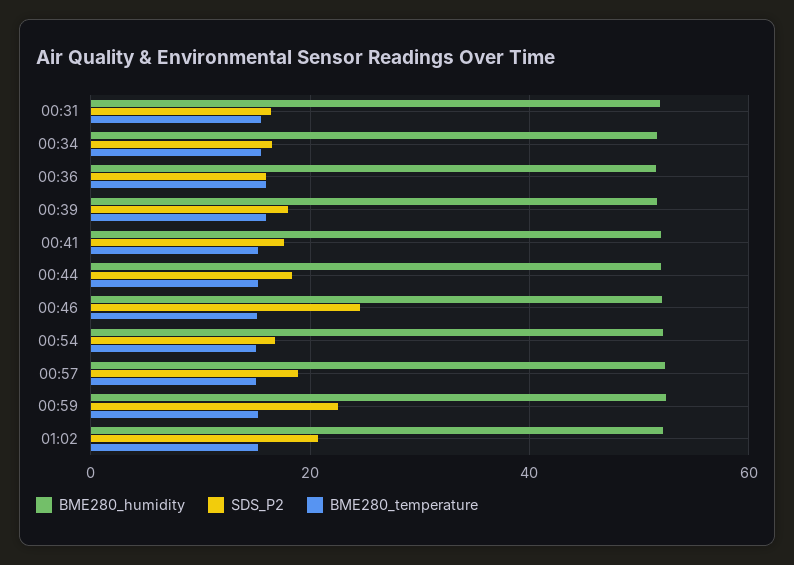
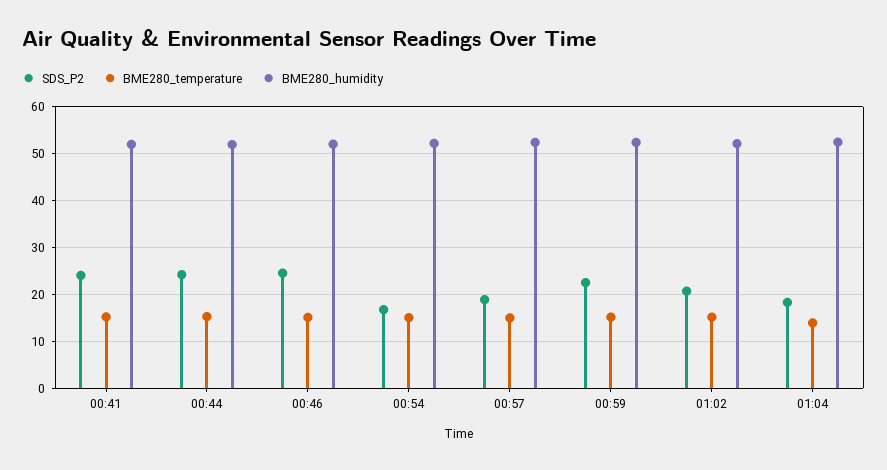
BME280_humidity, 00:31: 52 -> none
SDS_P2, 00:31: 16 -> none
BME280_temperature, 00:31: 16 -> none
BME280_humidity, 00:34: 52 -> none
SDS_P2, 00:34: 16 -> none
BME280_temperature, 00:34: 16 -> none
BME280_humidity, 00:36: 52 -> none
SDS_P2, 00:36: 16 -> none
BME280_temperature, 00:36: 16 -> none
BME280_humidity, 00:39: 52 -> none
SDS_P2, 00:39: 18 -> none
BME280_temperature, 00:39: 16 -> none
SDS_P2, 00:41: 18 -> 24
SDS_P2, 00:44: 18 -> 24
SDS_P2, 01:04: none -> 18
BME280_temperature, 01:04: none -> 14
BME280_humidity, 01:04: none -> 52

